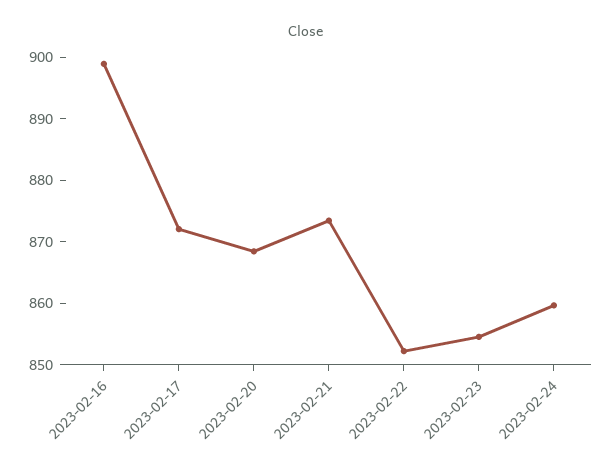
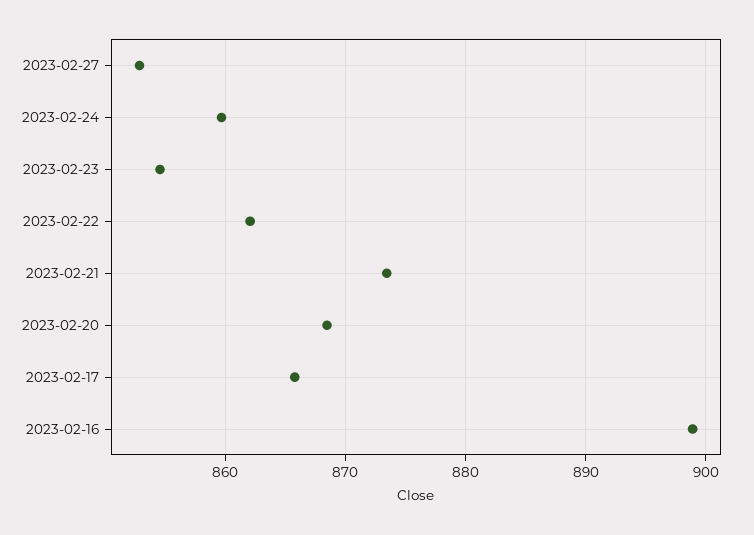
2023-02-17: 872 -> 866
2023-02-22: 852 -> 862
2023-02-27: none -> 853

